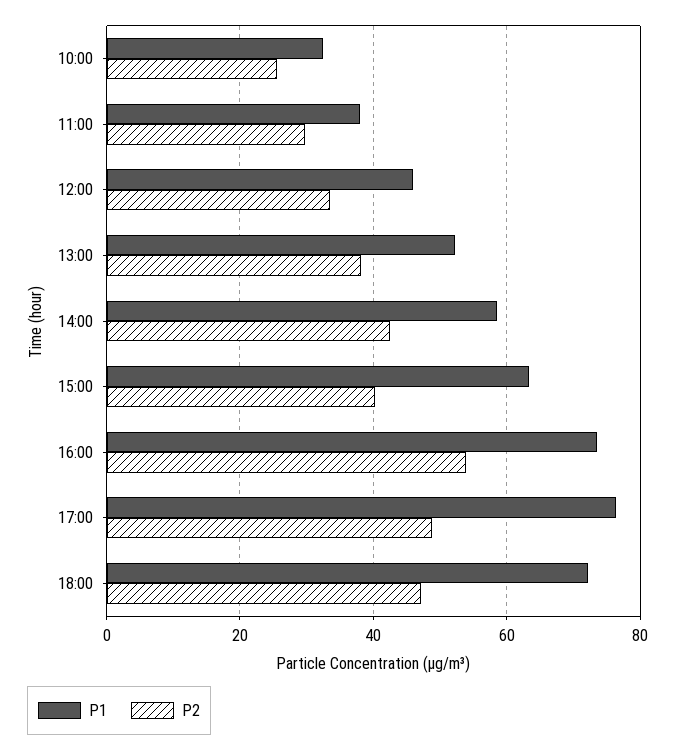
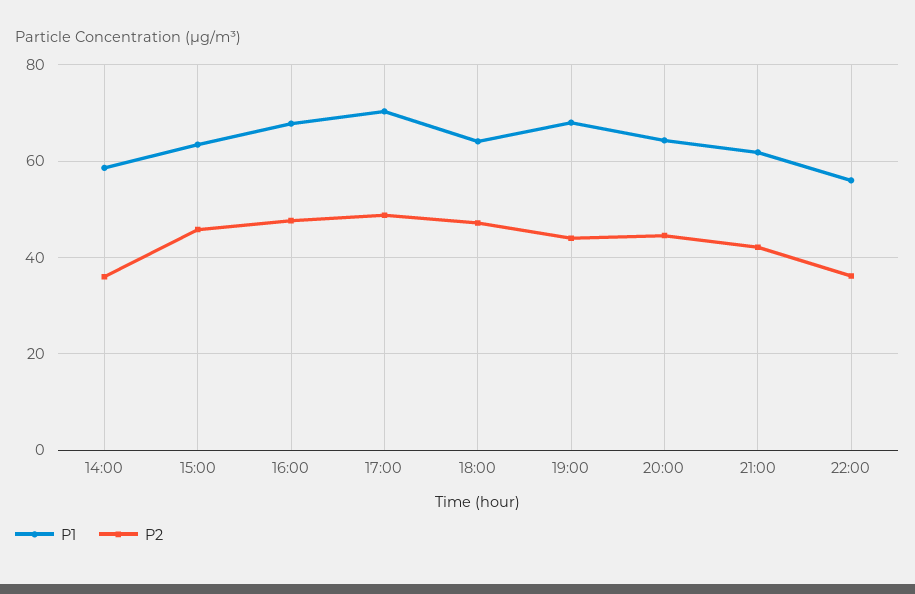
P1, 10:00: 32 -> none
P2, 10:00: 26 -> none
P1, 11:00: 38 -> none
P2, 11:00: 30 -> none
P1, 12:00: 46 -> none
P2, 12:00: 34 -> none
P1, 13:00: 52 -> none
P2, 13:00: 38 -> none
P2, 14:00: 42 -> 36
P2, 15:00: 40 -> 46
P1, 16:00: 74 -> 68
P2, 16:00: 54 -> 48
P1, 17:00: 76 -> 70
P1, 18:00: 72 -> 64
P1, 19:00: none -> 68
P2, 19:00: none -> 44
P1, 20:00: none -> 64
P2, 20:00: none -> 44
P1, 21:00: none -> 62
P2, 21:00: none -> 42
P1, 22:00: none -> 56
P2, 22:00: none -> 36

